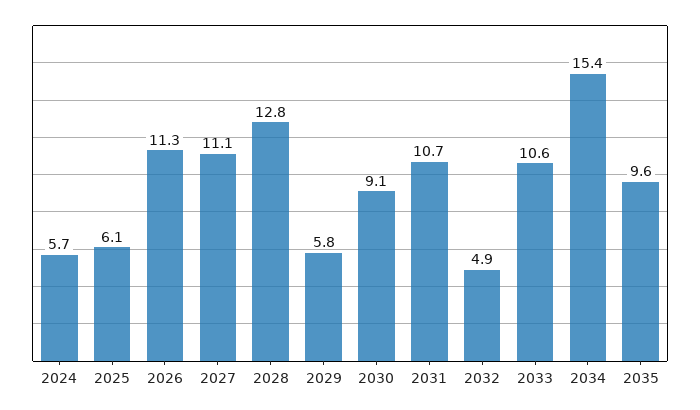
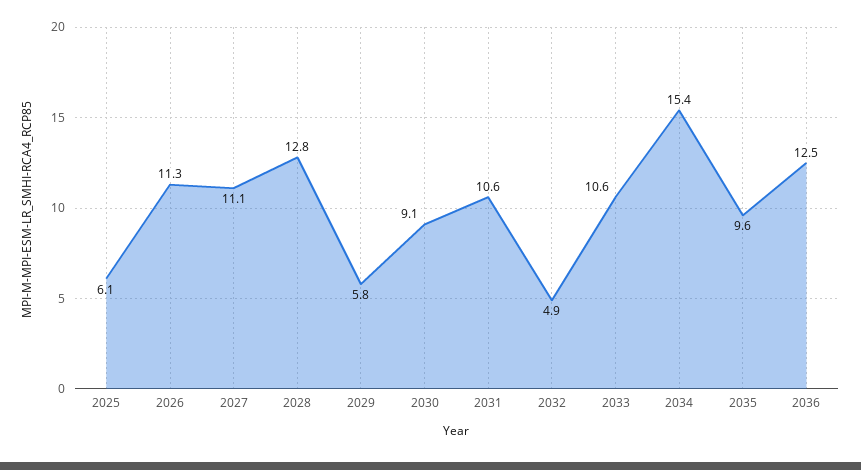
2024: 5.7 -> none
2031: 10.7 -> 10.6
2036: none -> 12.5

